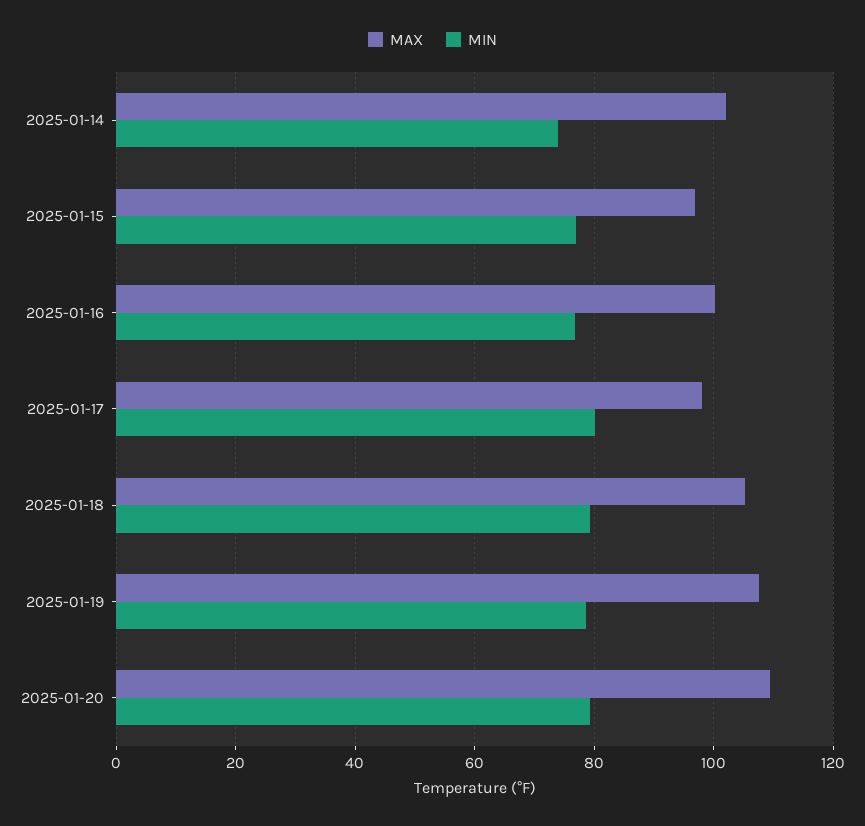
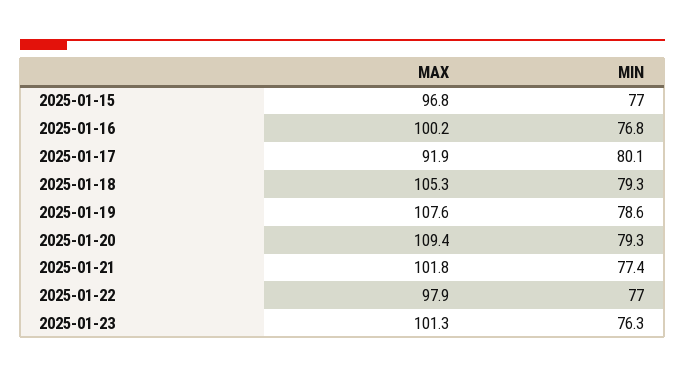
MAX, 2025-01-14: 102 -> none
MIN, 2025-01-14: 74 -> none
MAX, 2025-01-17: 98 -> 91.9
MAX, 2025-01-21: none -> 101.8
MIN, 2025-01-21: none -> 77.4
MAX, 2025-01-22: none -> 97.9
MIN, 2025-01-22: none -> 77
MAX, 2025-01-23: none -> 101.3
MIN, 2025-01-23: none -> 76.3

